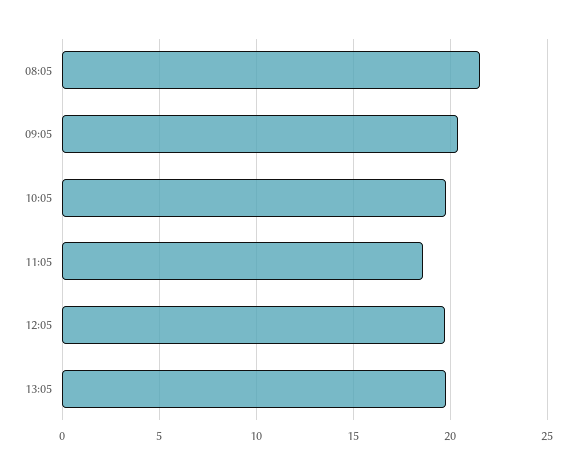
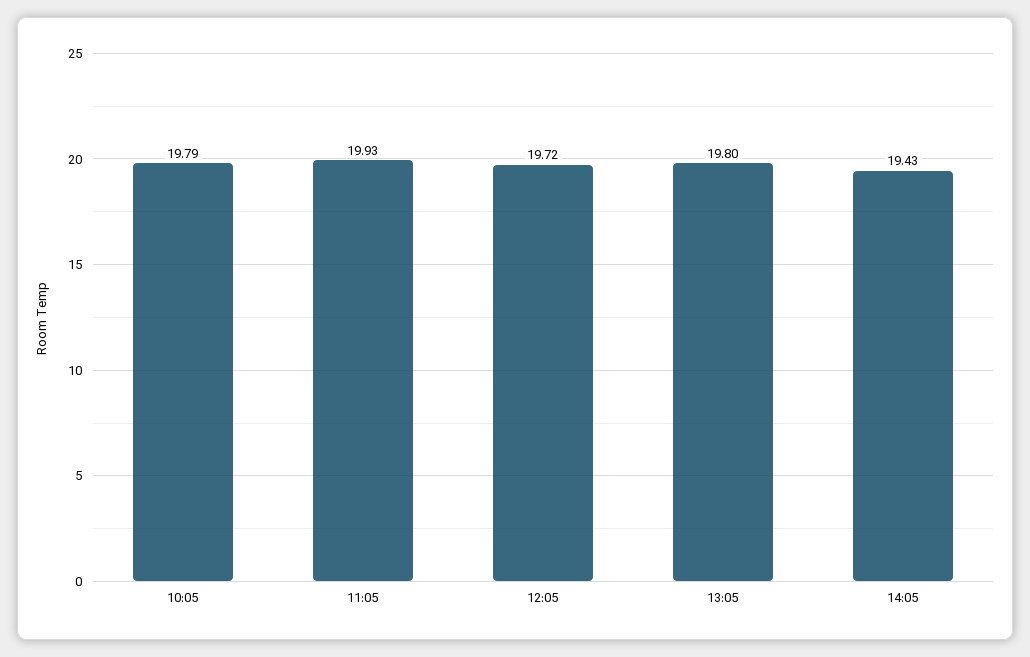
08:05: 21.5 -> none
09:05: 20.5 -> none
11:05: 18.5 -> 19.93
14:05: none -> 19.43

